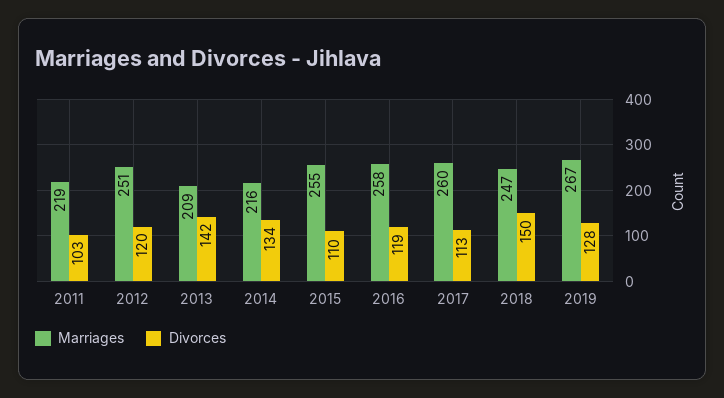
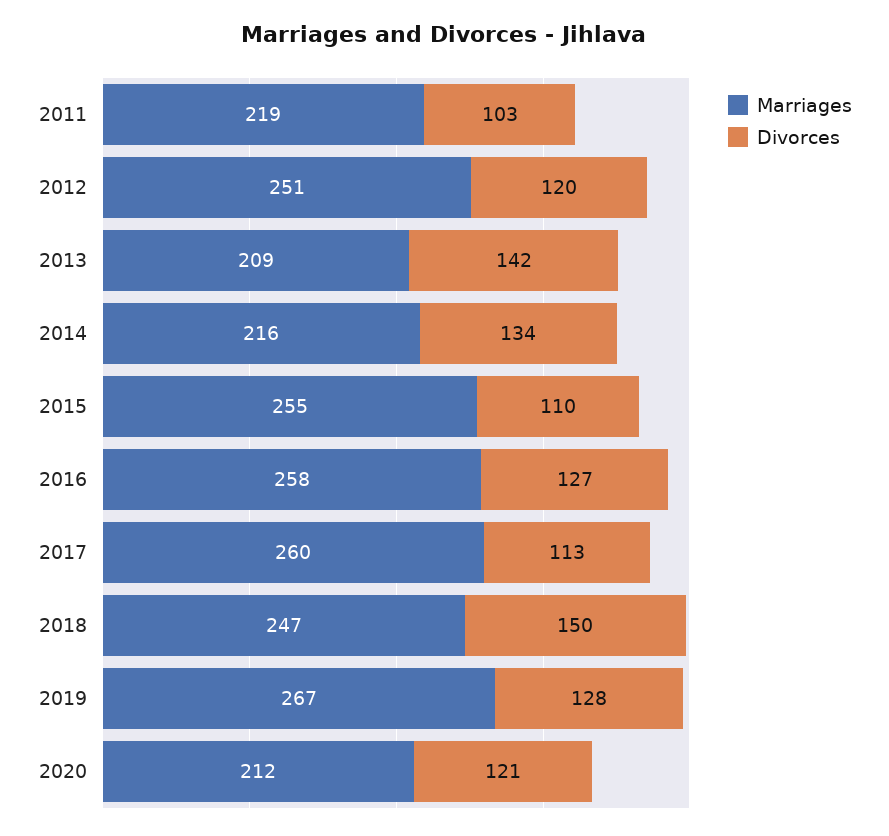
Divorces, 2016: 119 -> 127
Marriages, 2020: none -> 212
Divorces, 2020: none -> 121

